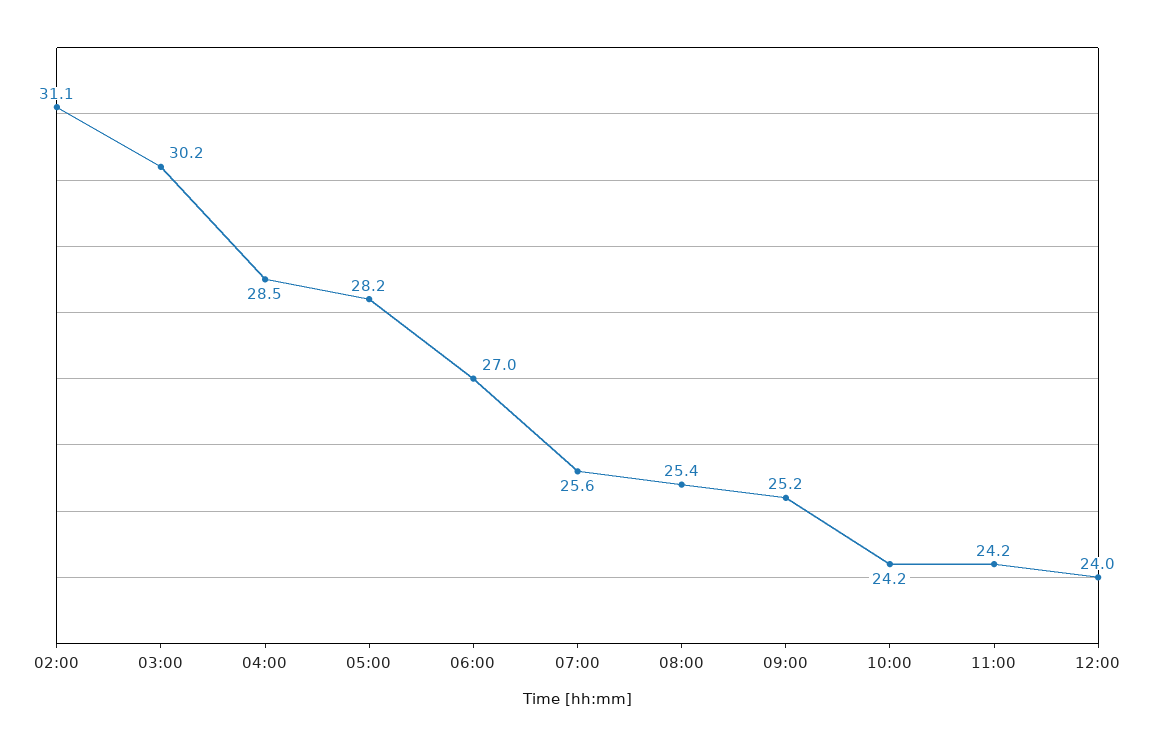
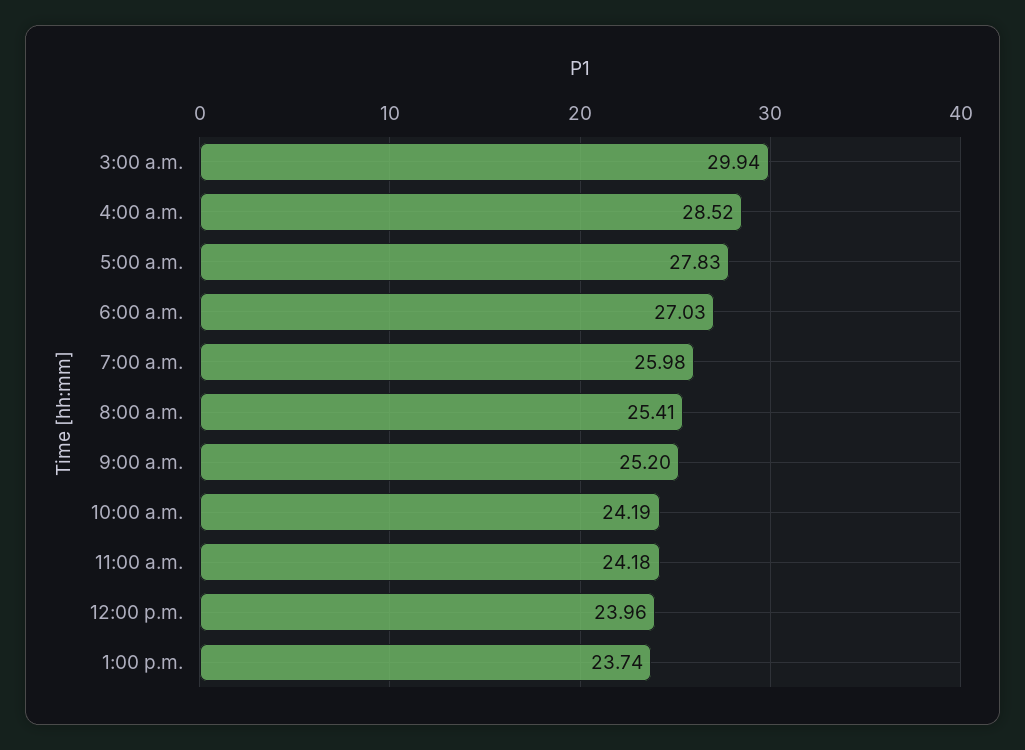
02:00: 31.1 -> none
03:00: 30.2 -> 29.94
05:00: 28.2 -> 27.83
07:00: 25.6 -> 25.98
1:00 p.m.: none -> 23.74

